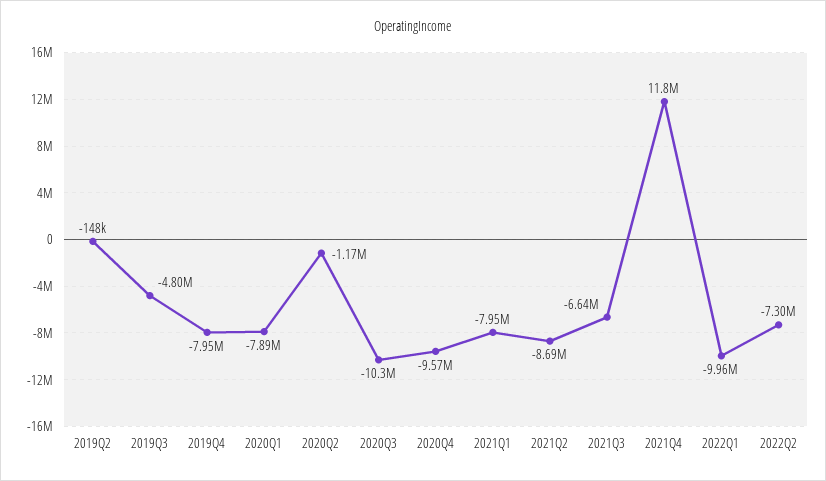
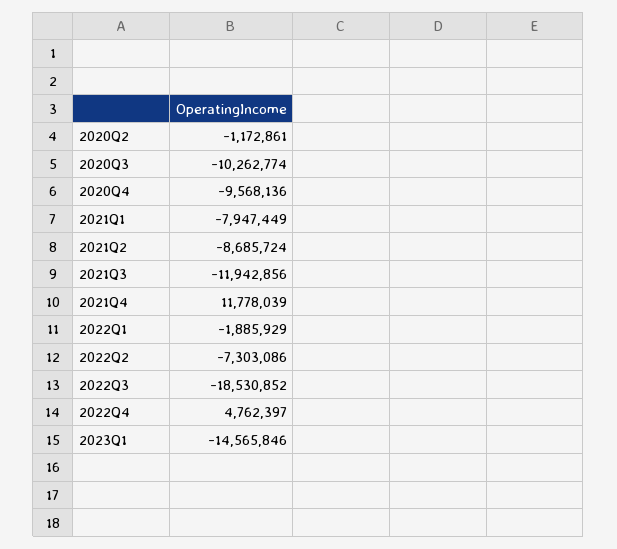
2019Q2: -148000 -> none
2019Q3: -4800000 -> none
2019Q4: -7950000 -> none
2020Q1: -7890000 -> none
2021Q3: -6640000 -> -11942856
2022Q1: -9960000 -> -1885929
2022Q3: none -> -18530852
2022Q4: none -> 4762397
2023Q1: none -> -14565846

